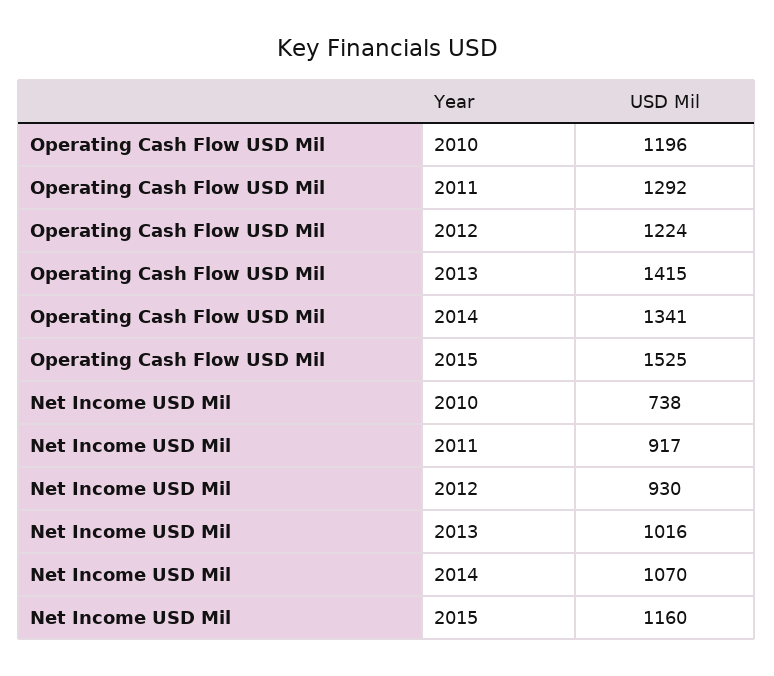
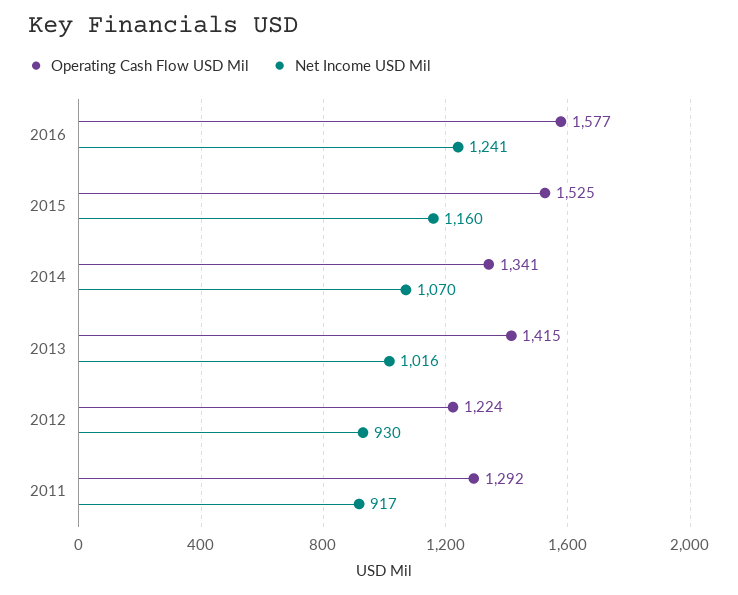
Operating Cash Flow USD Mil, 2010: 1196 -> none
Net Income USD Mil, 2010: 738 -> none
Operating Cash Flow USD Mil, 2016: none -> 1577
Net Income USD Mil, 2016: none -> 1241

